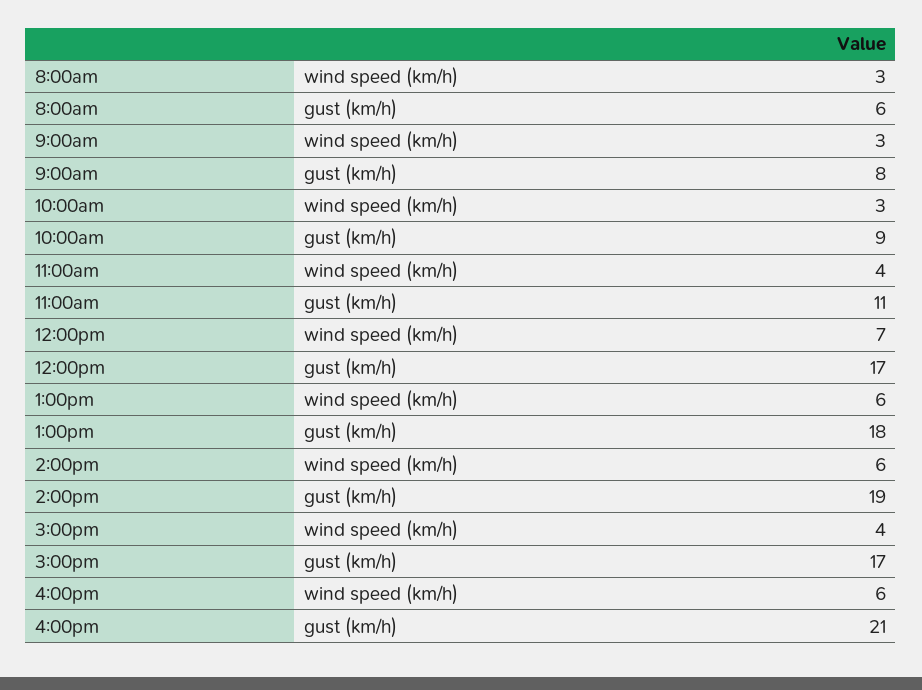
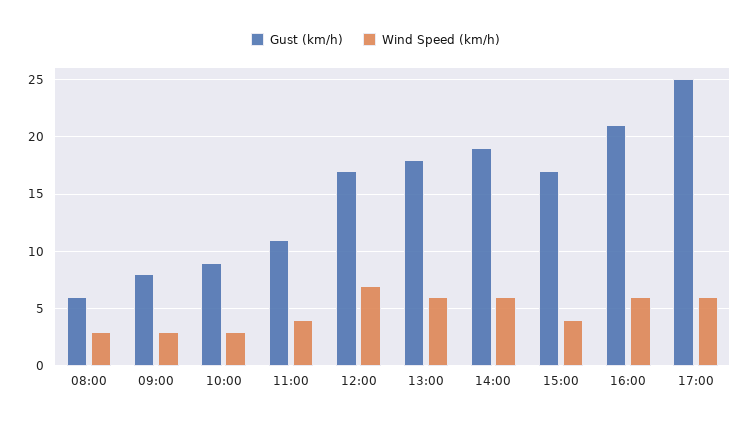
gust (km/h), 17:00: none -> 25
wind speed (km/h), 17:00: none -> 6

